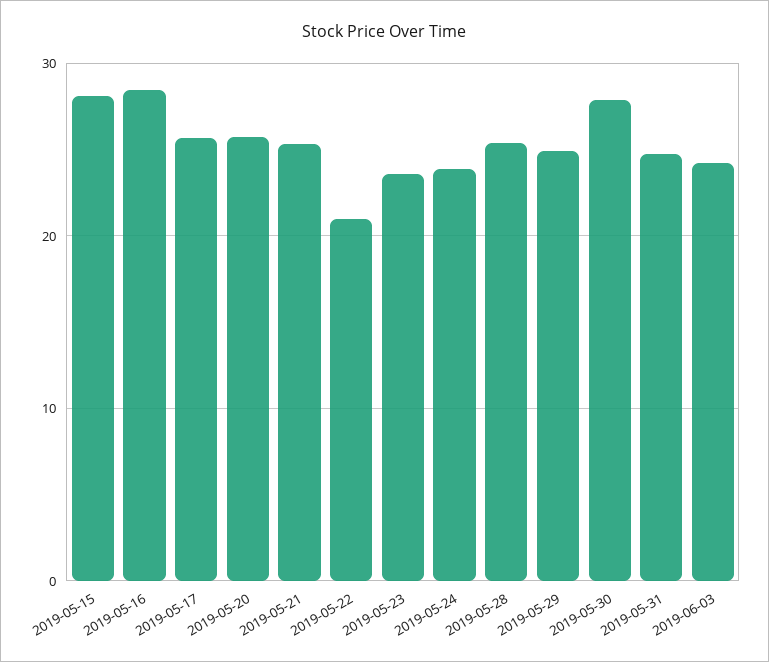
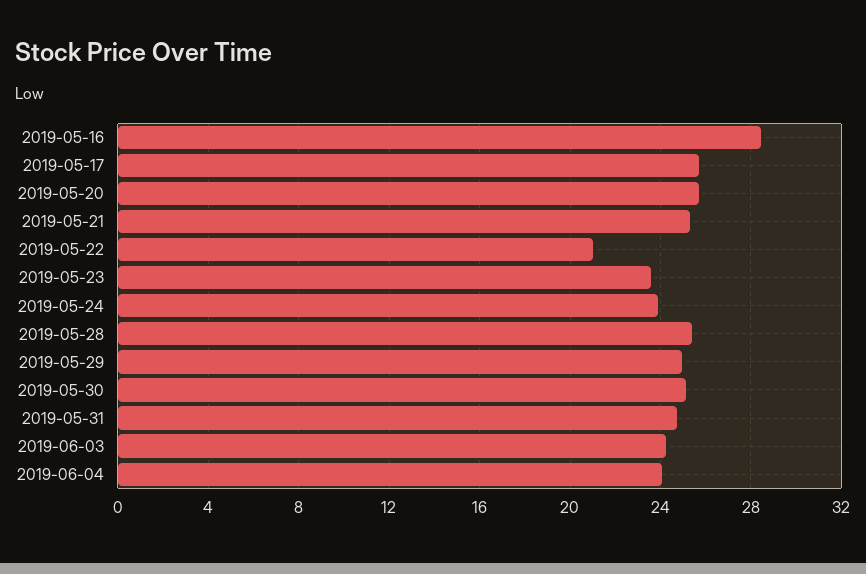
2019-05-15: 28 -> none
2019-05-30: 28 -> 25
2019-06-04: none -> 24

